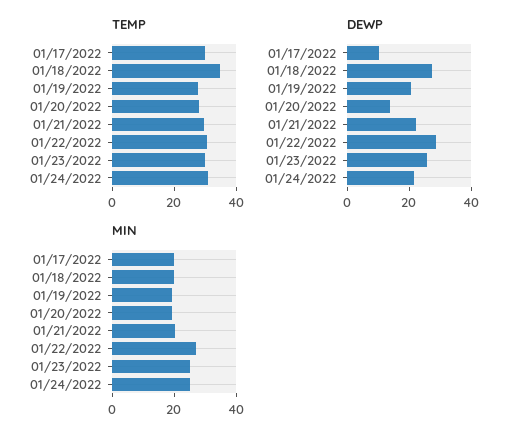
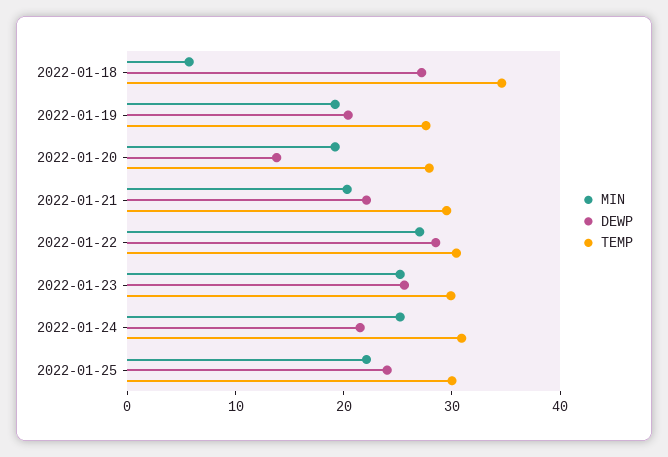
TEMP, 01/17/2022: 30 -> none
DEWP, 01/17/2022: 10 -> none
MIN, 01/17/2022: 20 -> none
MIN, 01/18/2022: 20 -> 6
MIN, 2022-01-25: none -> 22
DEWP, 2022-01-25: none -> 24
TEMP, 2022-01-25: none -> 30

